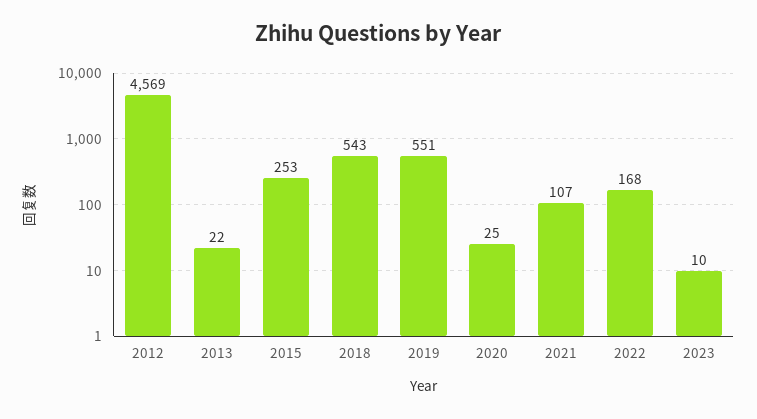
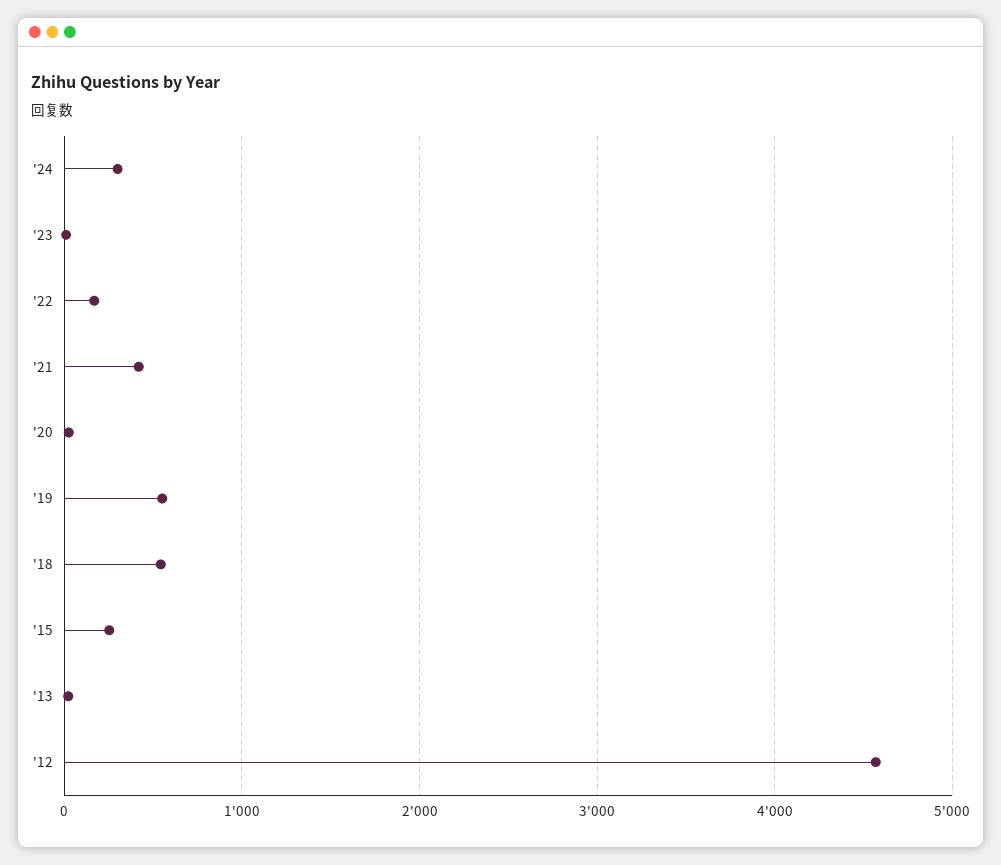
2021: 107 -> 400
'24: none -> 300

